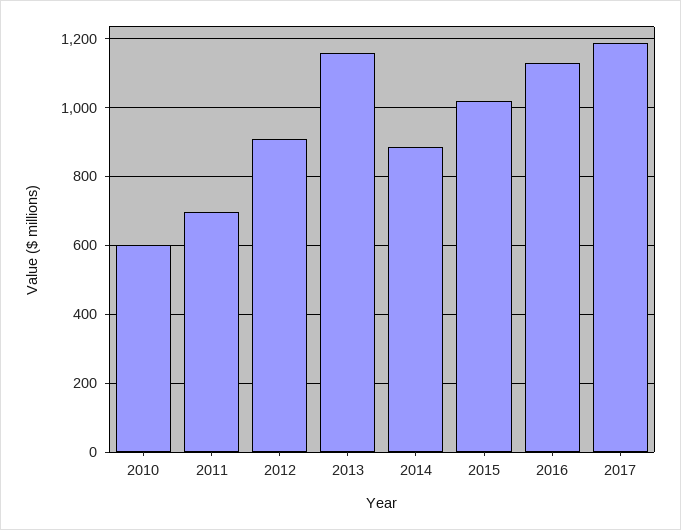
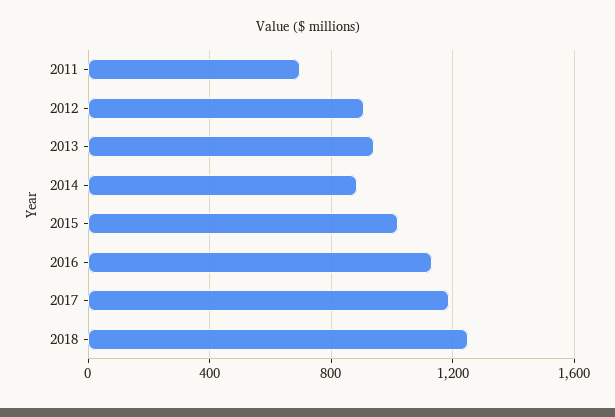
2010: 600 -> none
2013: 1160 -> 950
2018: none -> 1250

